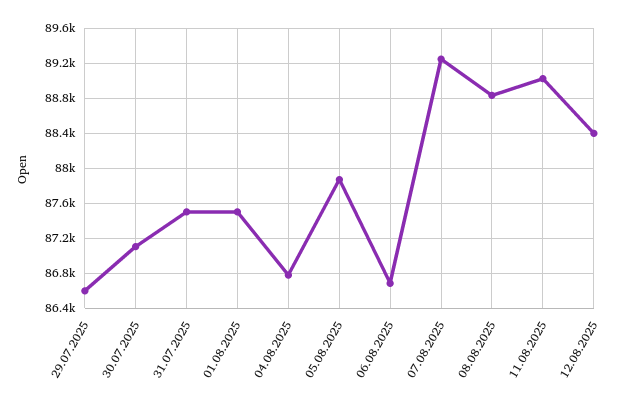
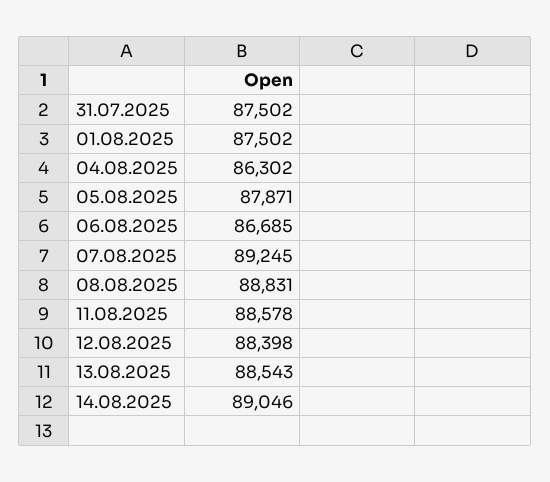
29.07.2025: 86600 -> none
30.07.2025: 87100 -> none
04.08.2025: 86800 -> 86302
11.08.2025: 89000 -> 88578
13.08.2025: none -> 88543
14.08.2025: none -> 89046

